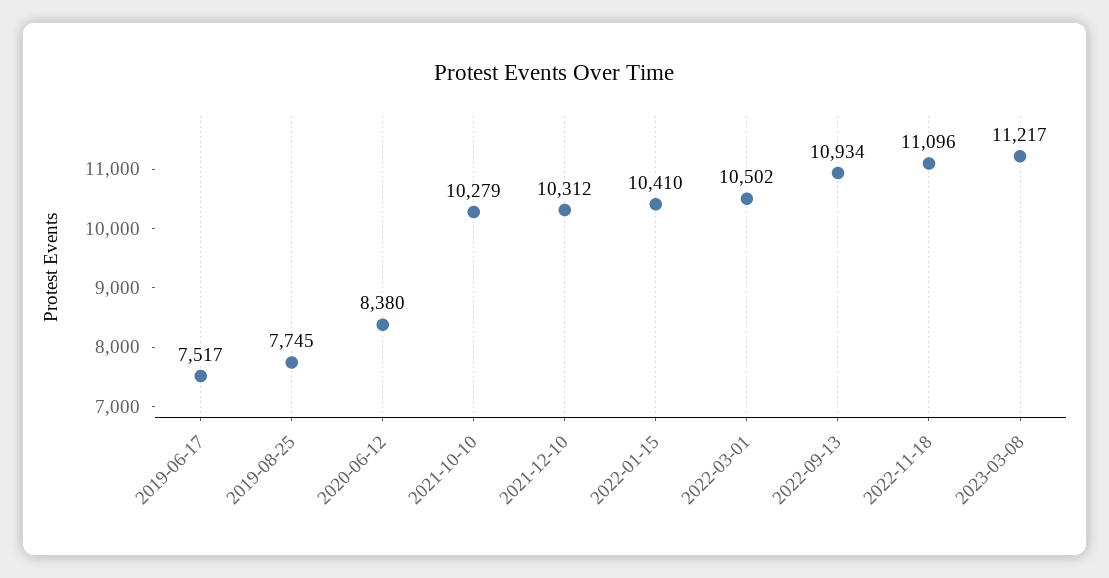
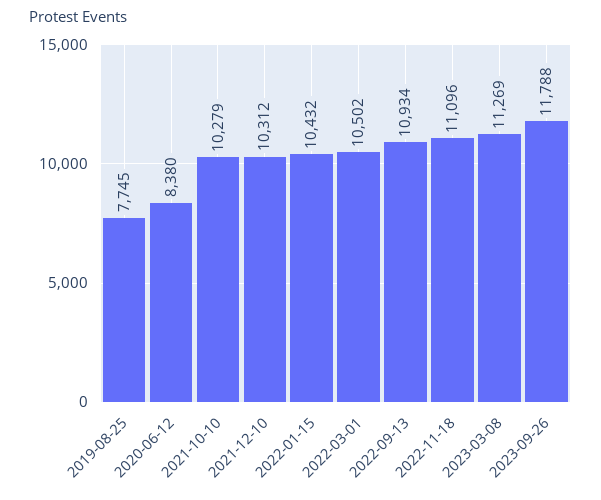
2019-06-17: 7517 -> none
2022-01-15: 10410 -> 10432
2023-03-08: 11217 -> 11269
2023-09-26: none -> 11788

